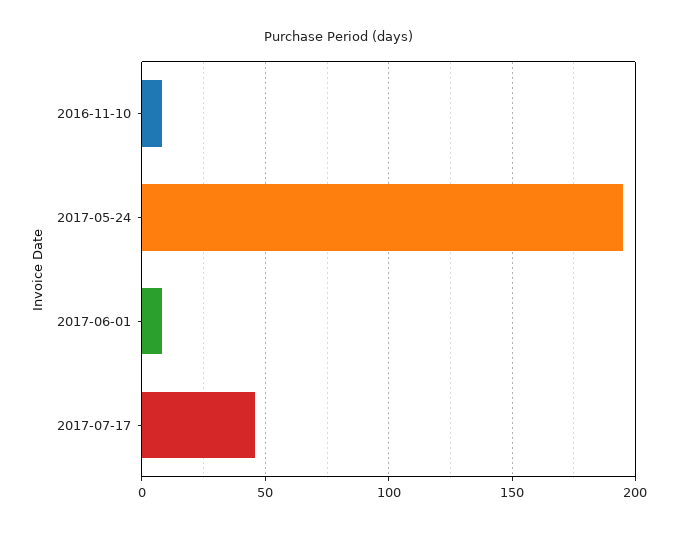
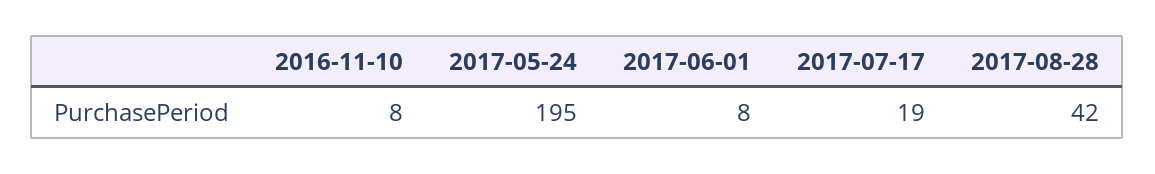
2017-07-17: 45 -> 19
2017-08-28: none -> 42

